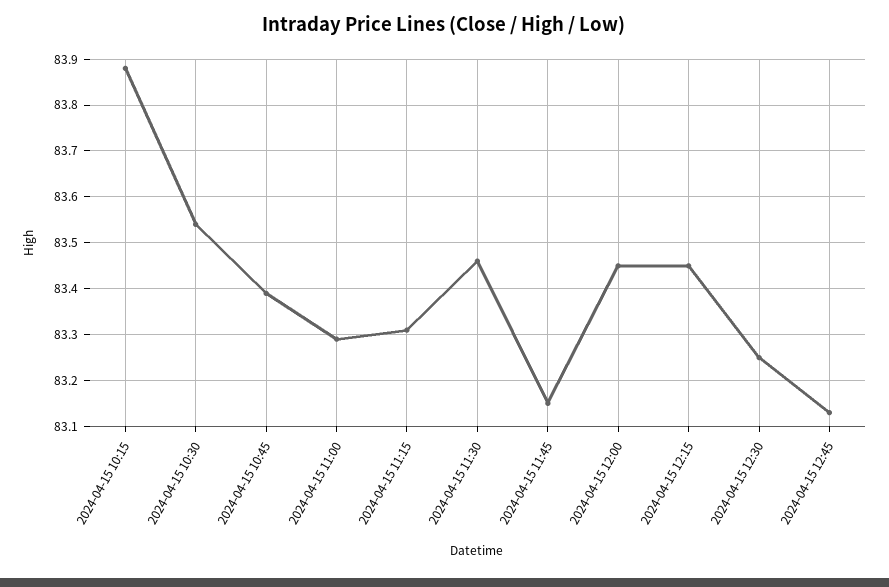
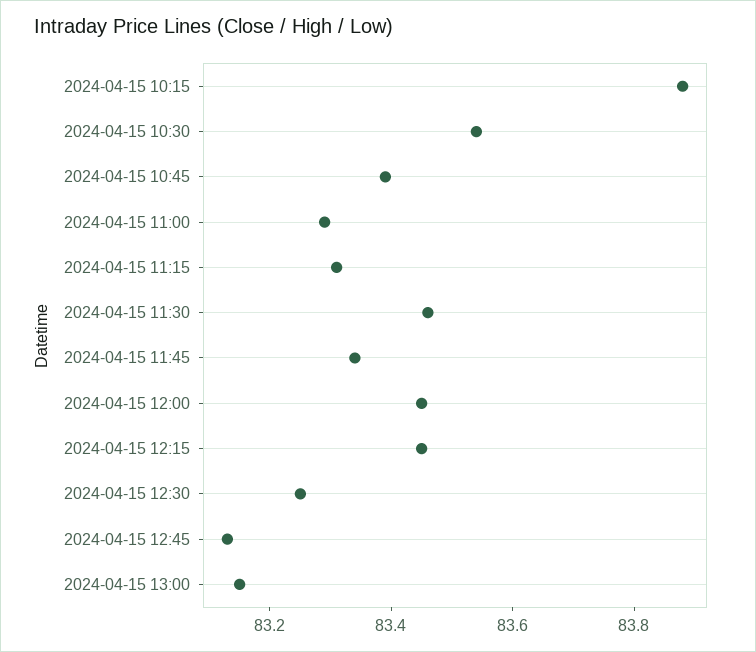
2024-04-15 11:45: 83.15 -> 83.35
2024-04-15 13:00: none -> 83.15

